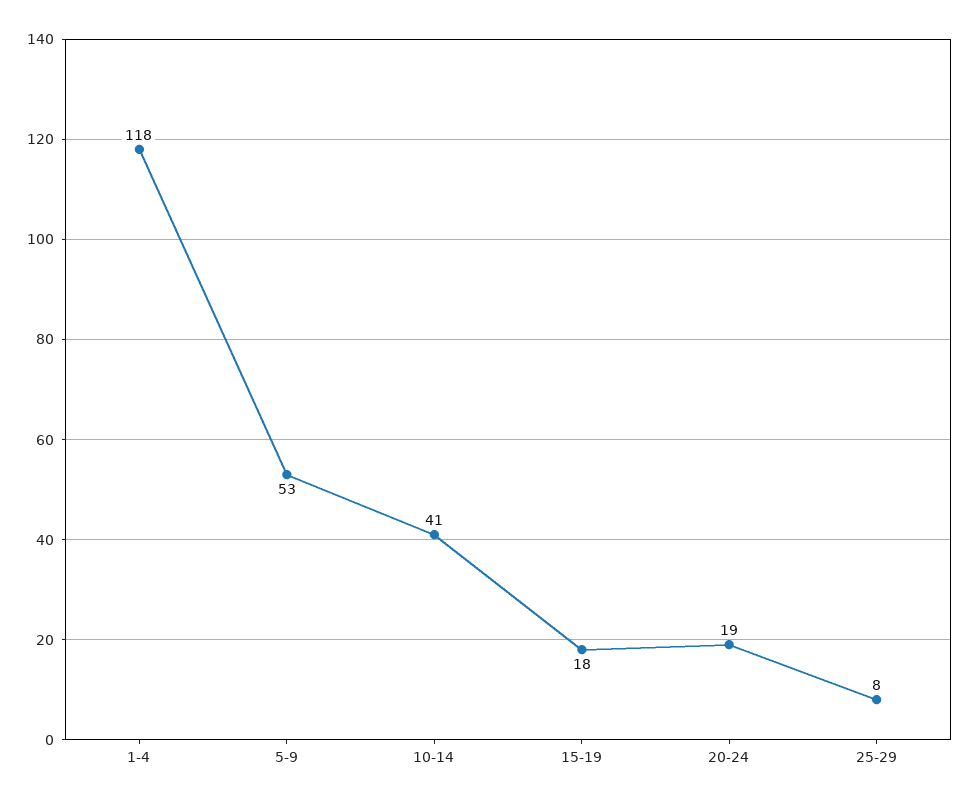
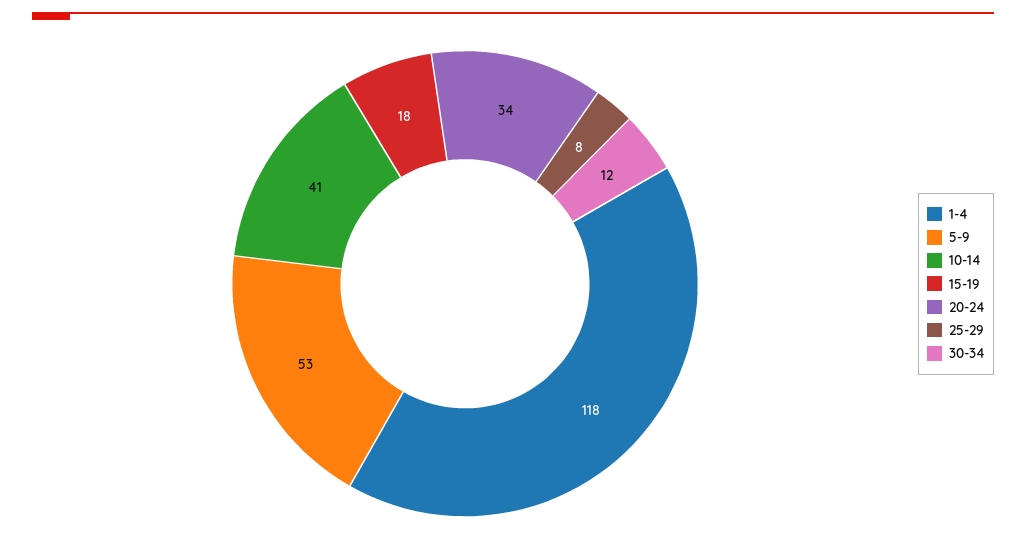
20-24: 19 -> 34
30-34: none -> 12

